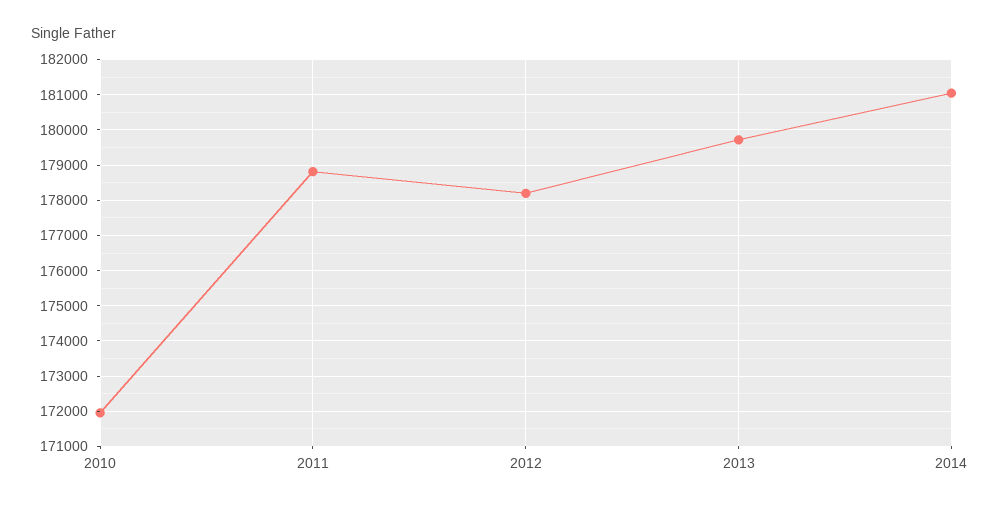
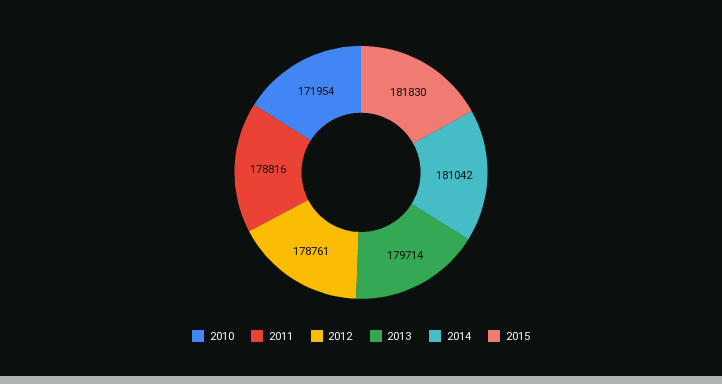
2012: 178200 -> 178761
2015: none -> 181830

